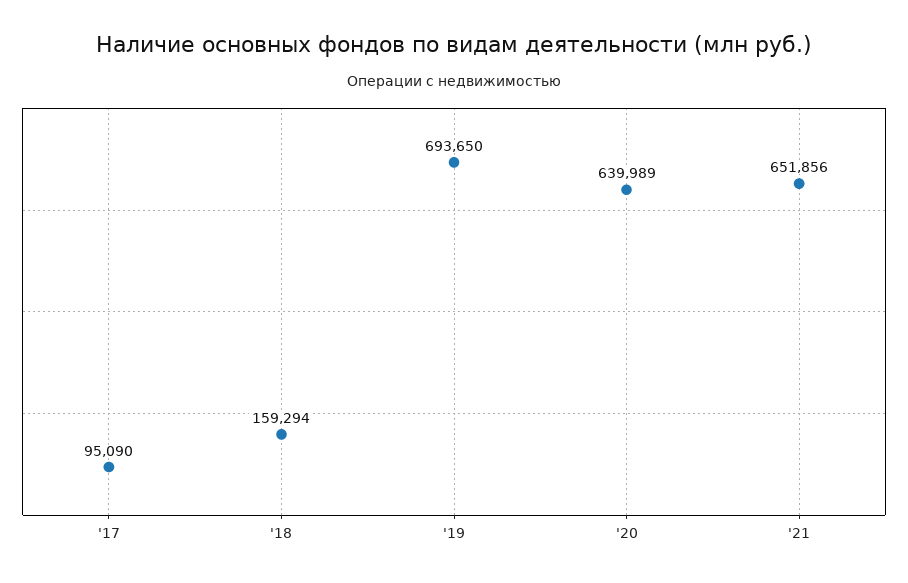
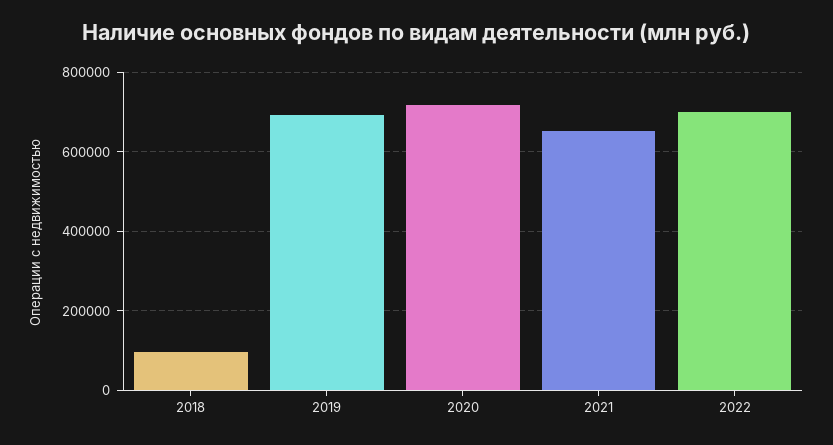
'17: 95090 -> none
'18: 159294 -> 100000
'20: 639989 -> 720000
2022: none -> 700000

